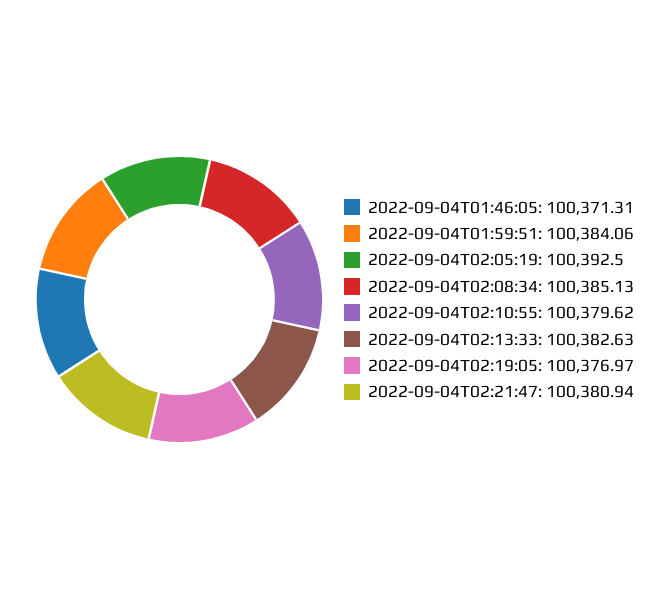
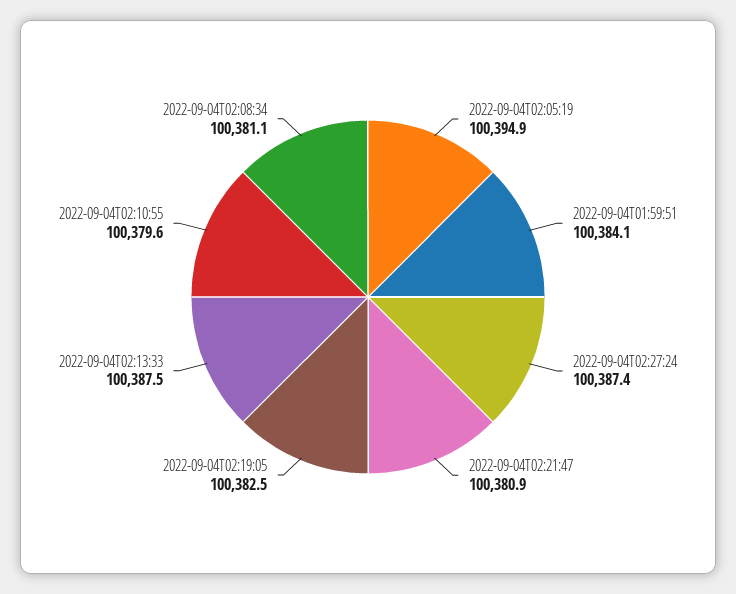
2022-09-04T01:46:05: 100371.31 -> none
2022-09-04T02:05:19: 100392.5 -> 100394.9
2022-09-04T02:08:34: 100385.13 -> 100381.1
2022-09-04T02:13:33: 100382.63 -> 100387.5
2022-09-04T02:19:05: 100376.97 -> 100382.5
2022-09-04T02:27:24: none -> 100387.4

